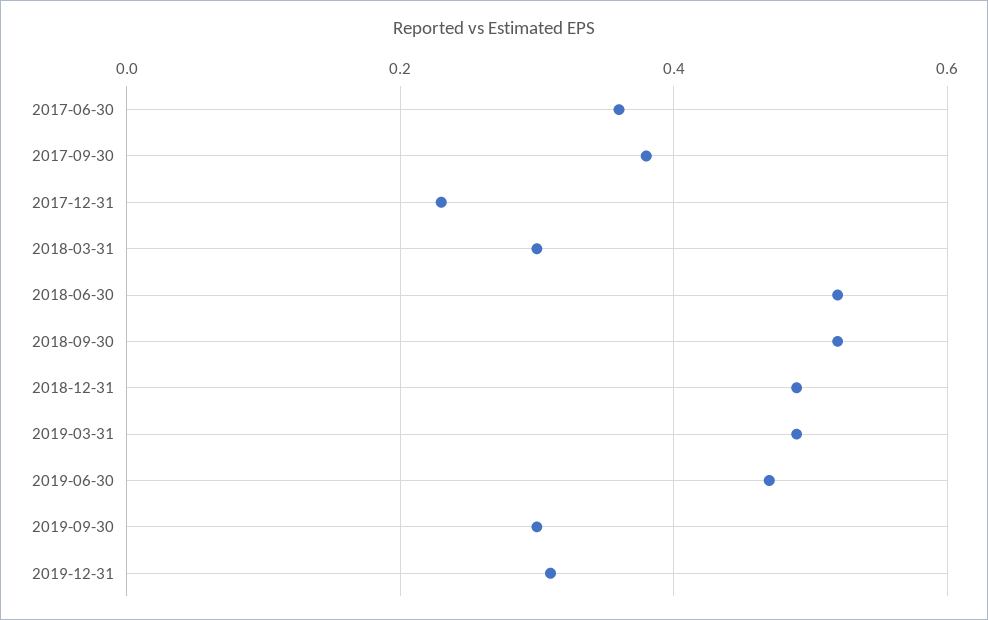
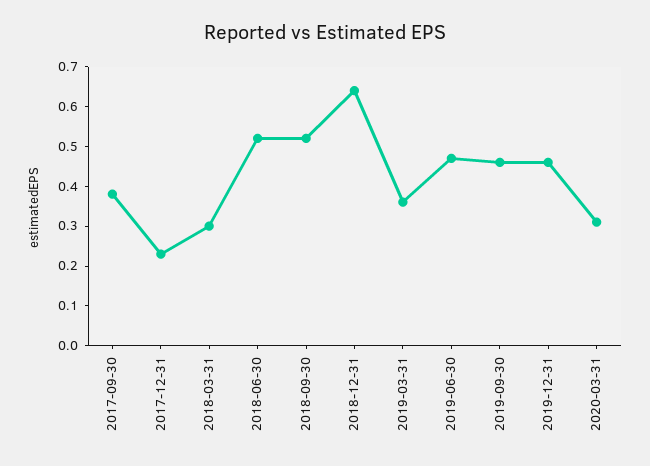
2017-06-30: 0.35 -> none
2018-12-31: 0.5 -> 0.65
2019-03-31: 0.5 -> 0.35
2019-09-30: 0.3 -> 0.45
2019-12-31: 0.3 -> 0.45
2020-03-31: none -> 0.3

